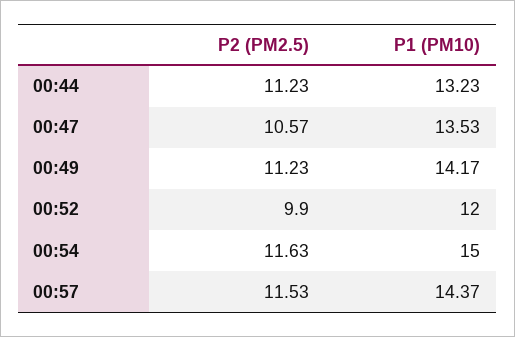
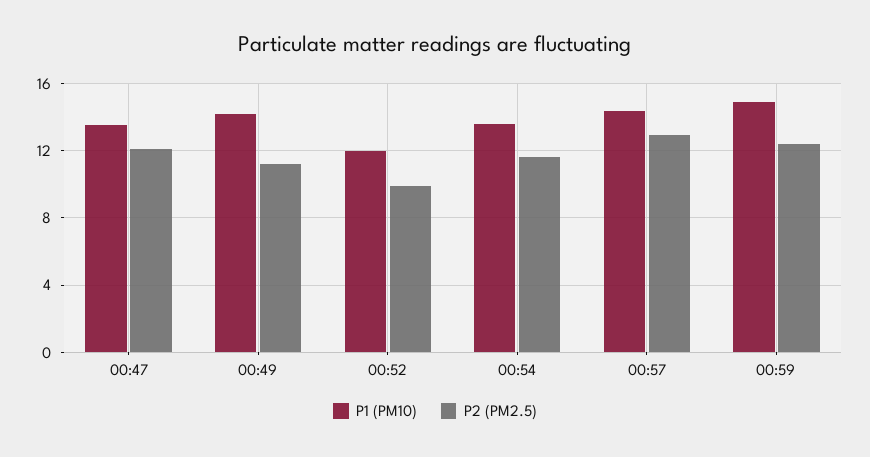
P2 (PM2.5), 00:44: 11.23 -> none
P1 (PM10), 00:44: 13.23 -> none
P2 (PM2.5), 00:47: 10.57 -> 12
P1 (PM10), 00:54: 15 -> 13.5
P2 (PM2.5), 00:57: 11.53 -> 13
P1 (PM10), 00:59: none -> 15
P2 (PM2.5), 00:59: none -> 12.5

